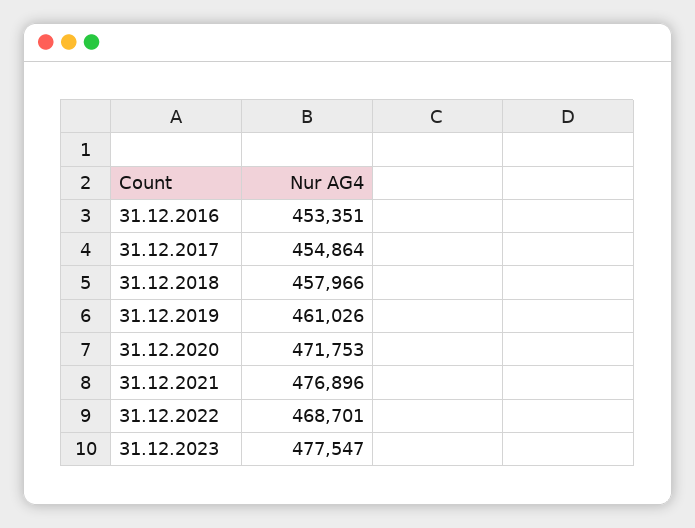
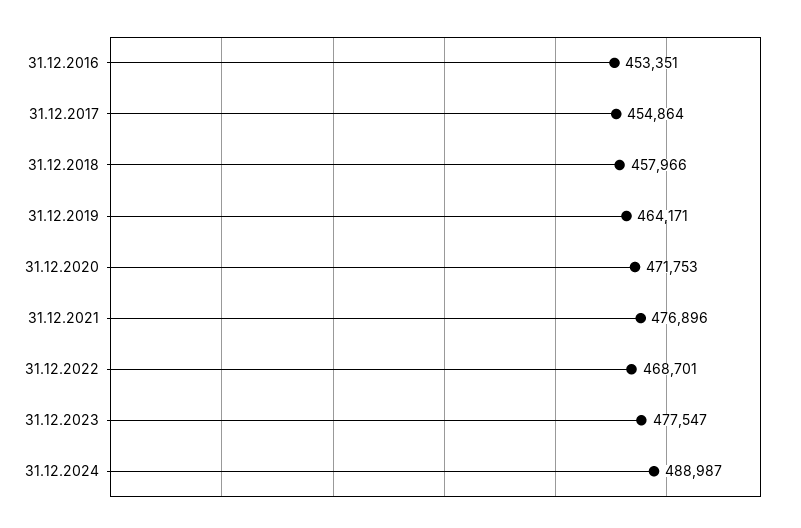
31.12.2019: 461026 -> 464171
31.12.2024: none -> 488987

